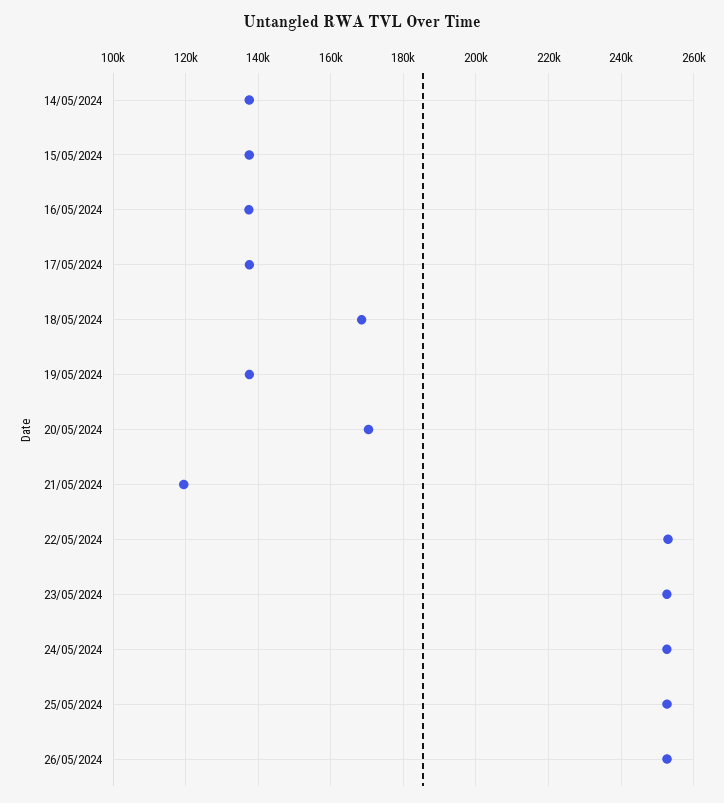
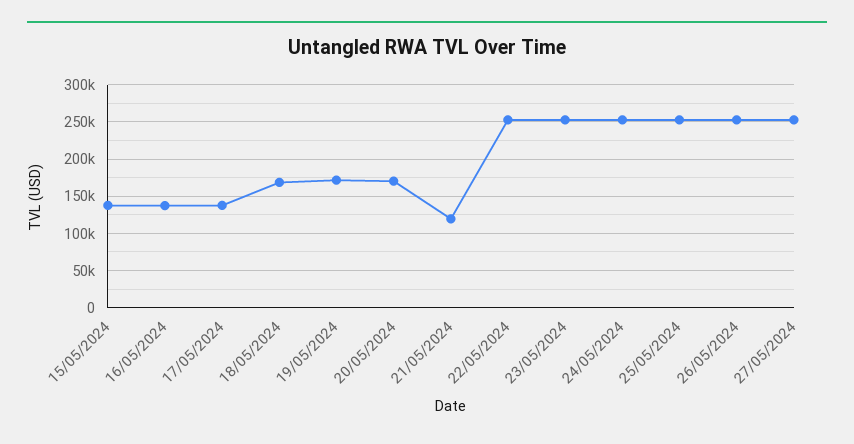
14/05/2024: 138000 -> none
19/05/2024: 138000 -> 170000
27/05/2024: none -> 250000

